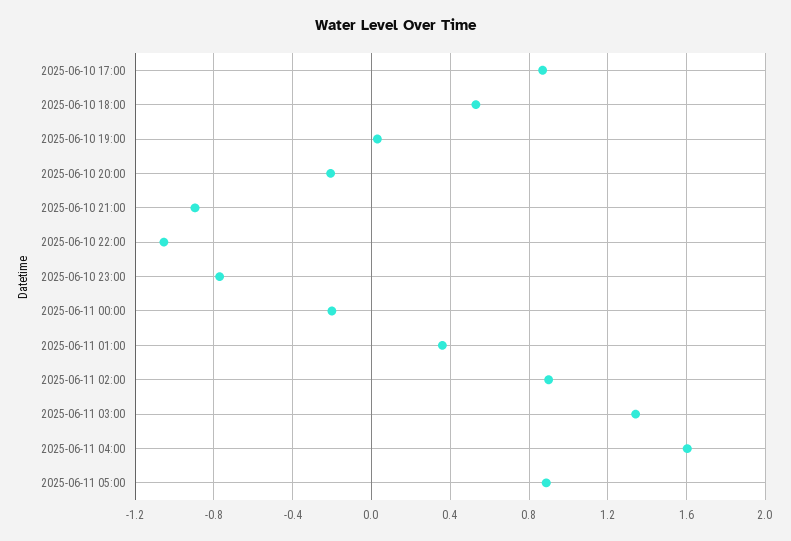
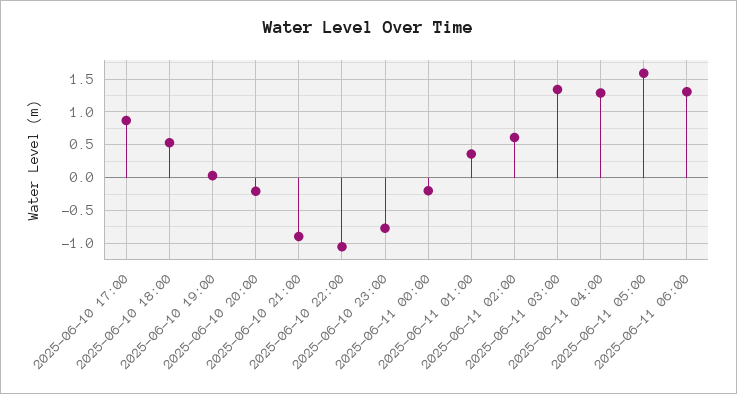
2025-06-11 02:00: 0.9 -> 0.6
2025-06-11 04:00: 1.6 -> 1.3
2025-06-11 05:00: 0.9 -> 1.6
2025-06-11 06:00: none -> 1.3

